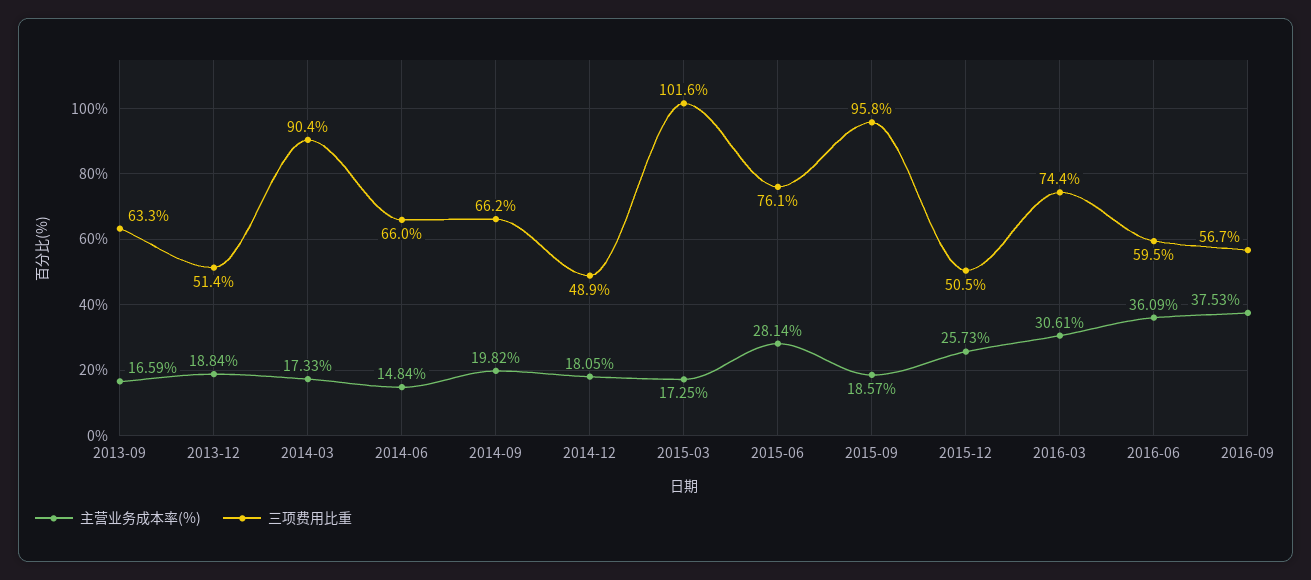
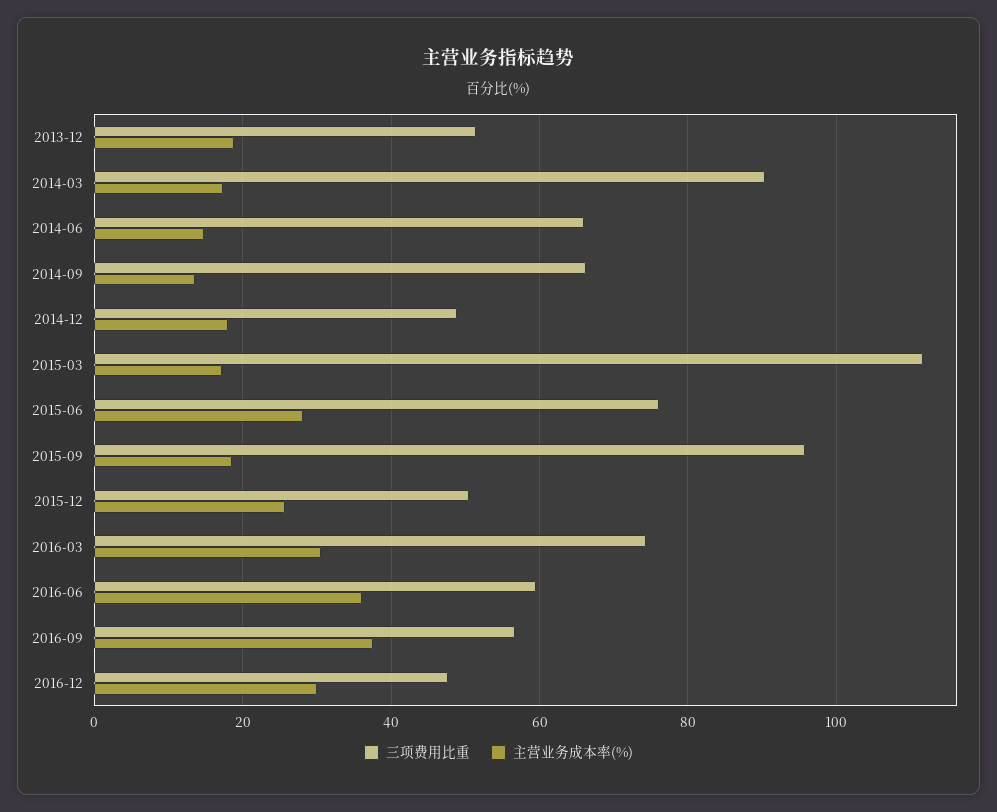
主营业务成本率(%), 2013-09: 16.59 -> none
三项费用比重, 2013-09: 63.3 -> none
主营业务成本率(%), 2014-09: 19.82 -> 14
三项费用比重, 2015-03: 101.6 -> 112
三项费用比重, 2016-12: none -> 48
主营业务成本率(%), 2016-12: none -> 30

